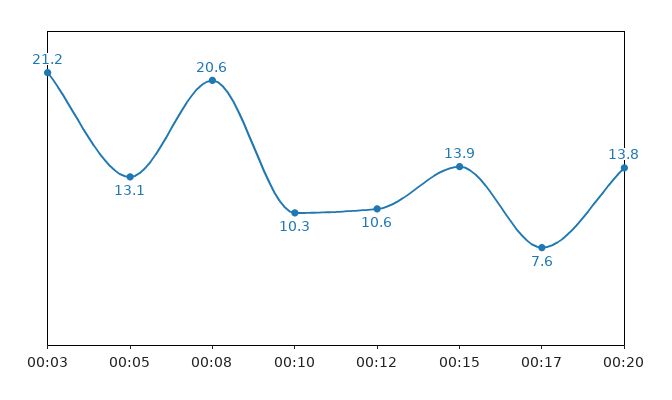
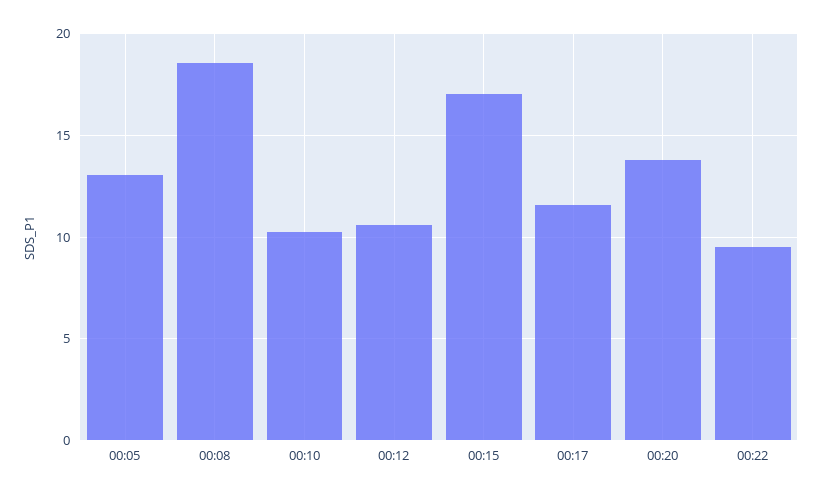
00:03: 21.2 -> none
00:08: 20.6 -> 18.5
00:15: 13.9 -> 17
00:17: 7.6 -> 11.5
00:22: none -> 9.5

